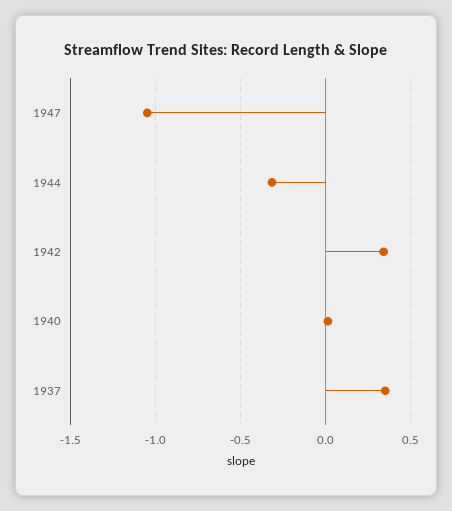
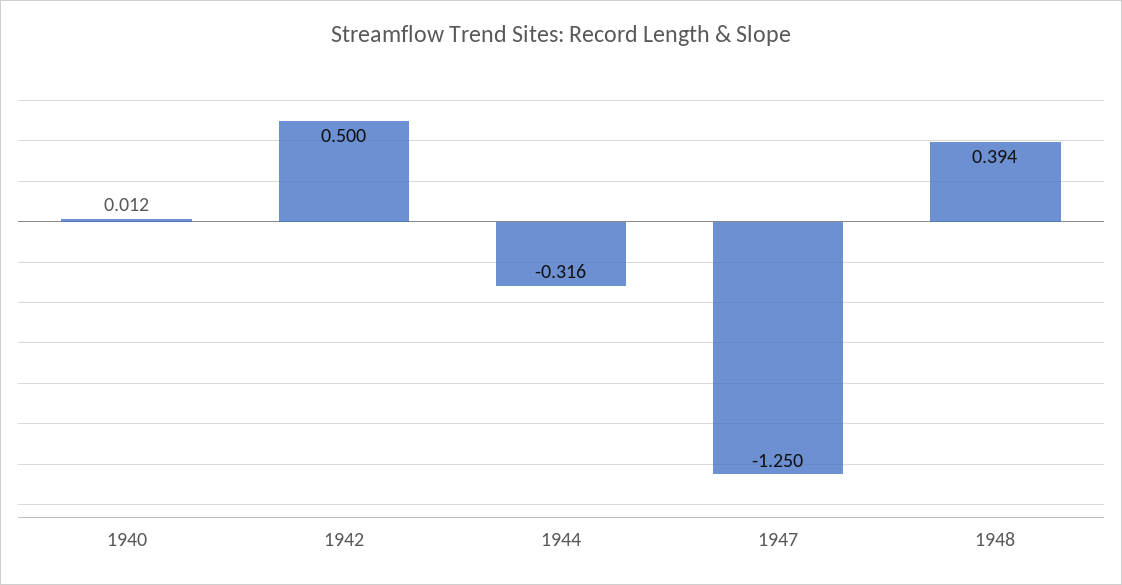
1947: -1.05 -> -1.25
1942: 0.35 -> 0.5
1937: 0.35 -> none
1948: none -> 0.394

